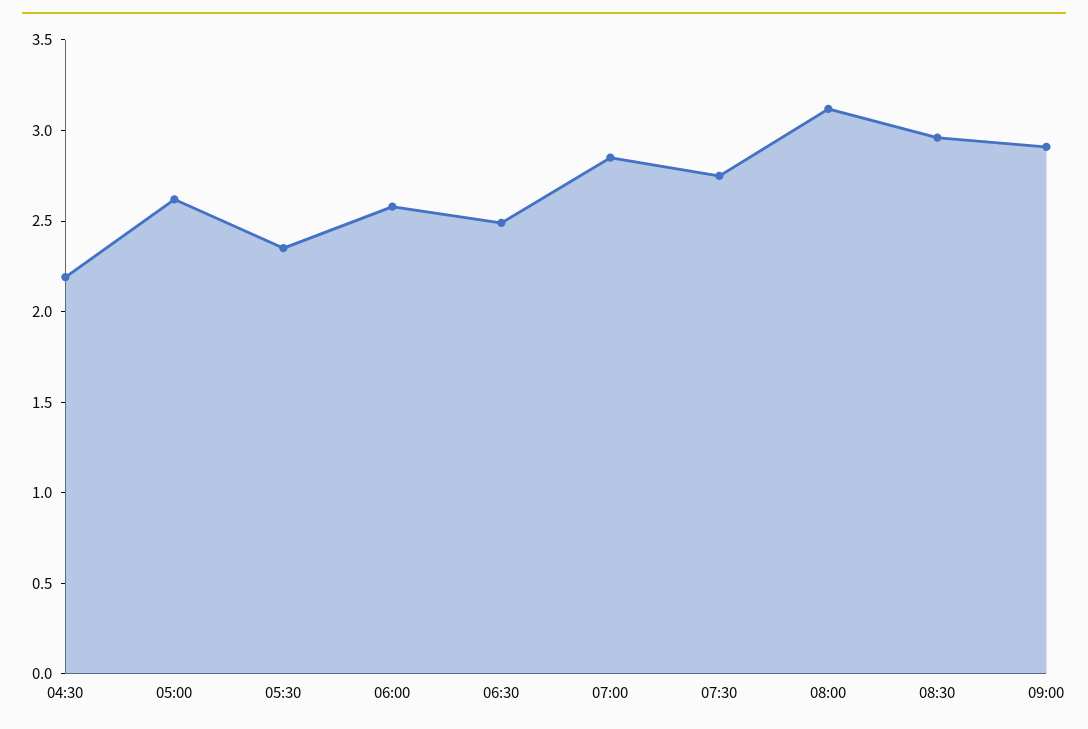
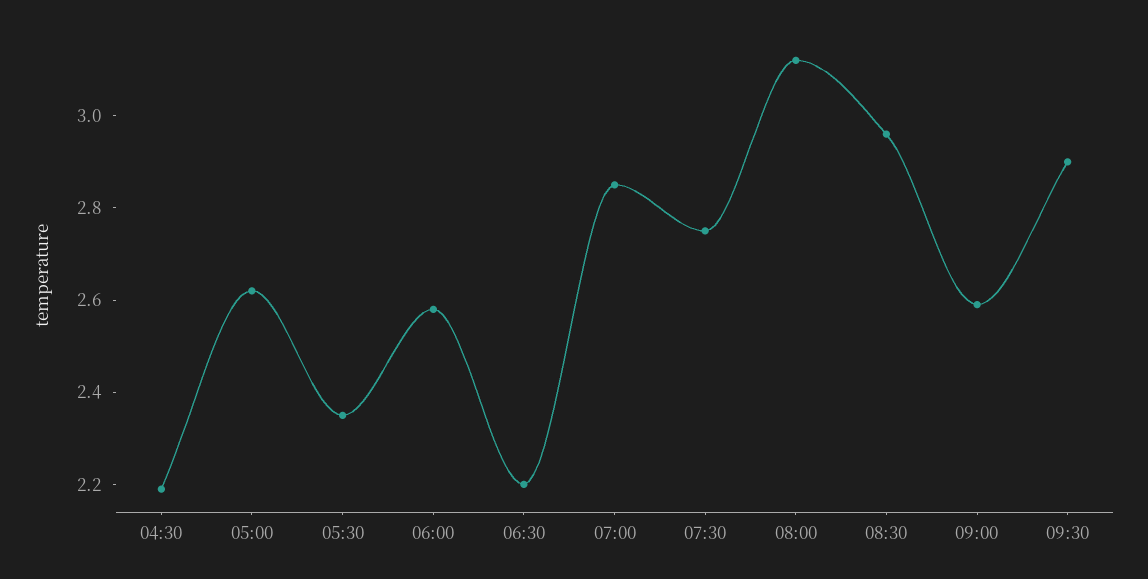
06:30: 2.5 -> 2.2
09:00: 2.9 -> 2.6
09:30: none -> 2.9

